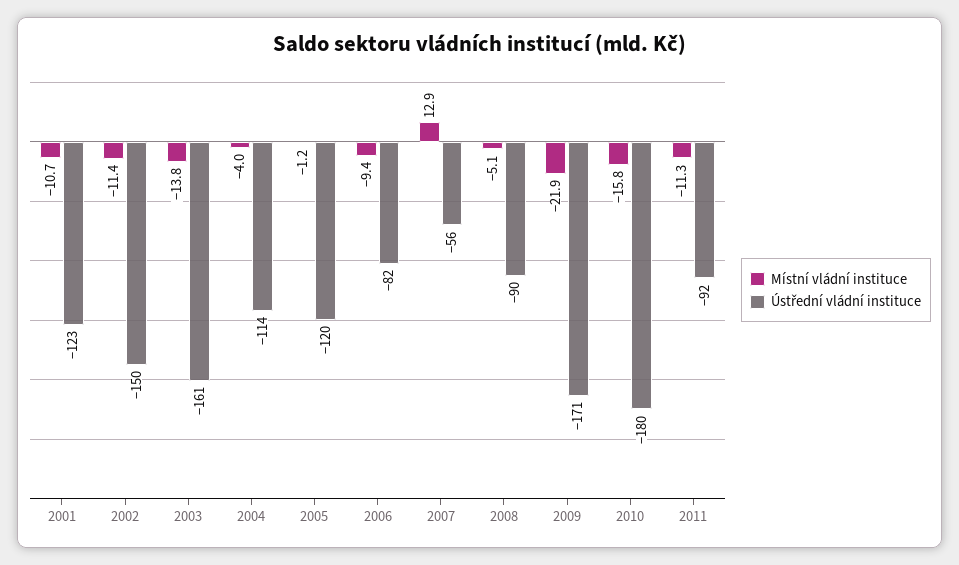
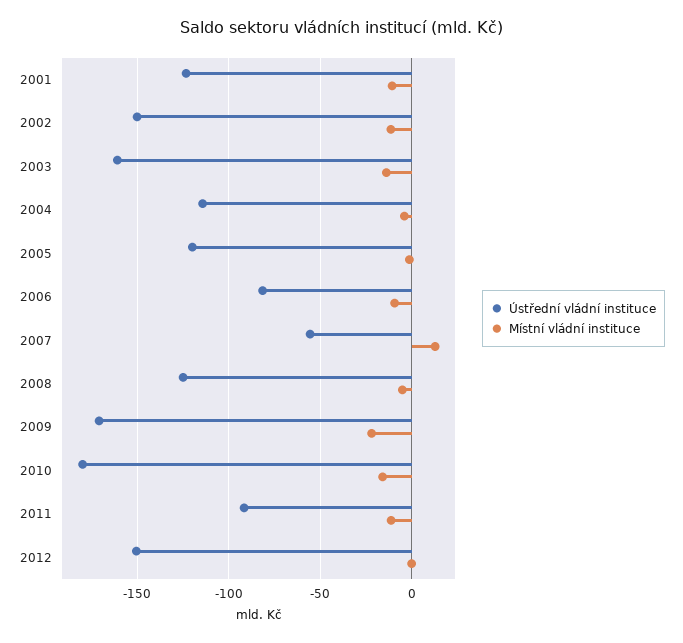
Ústřední vládní instituce, 2008: -90 -> -125
Ústřední vládní instituce, 2012: none -> -150
Místní vládní instituce, 2012: none -> 0

